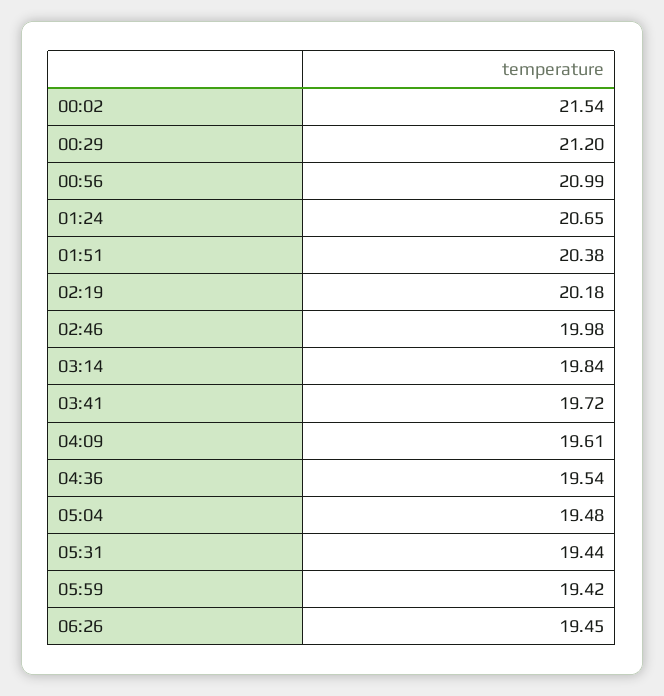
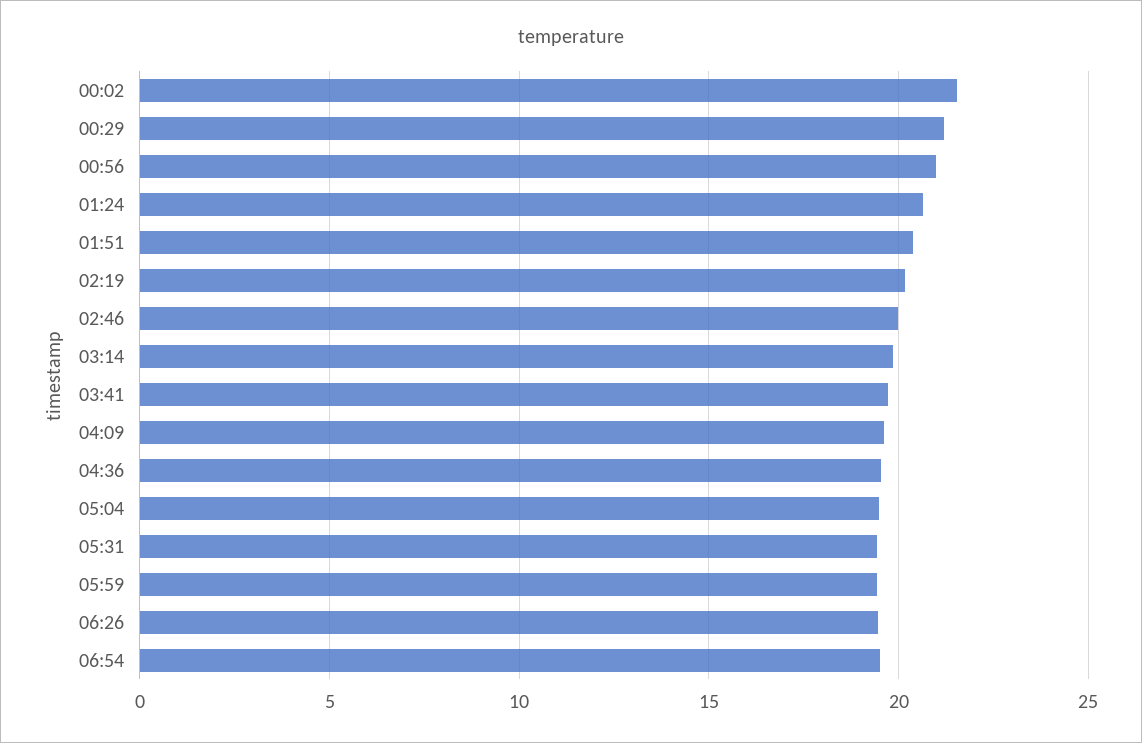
06:54: none -> 19.5

